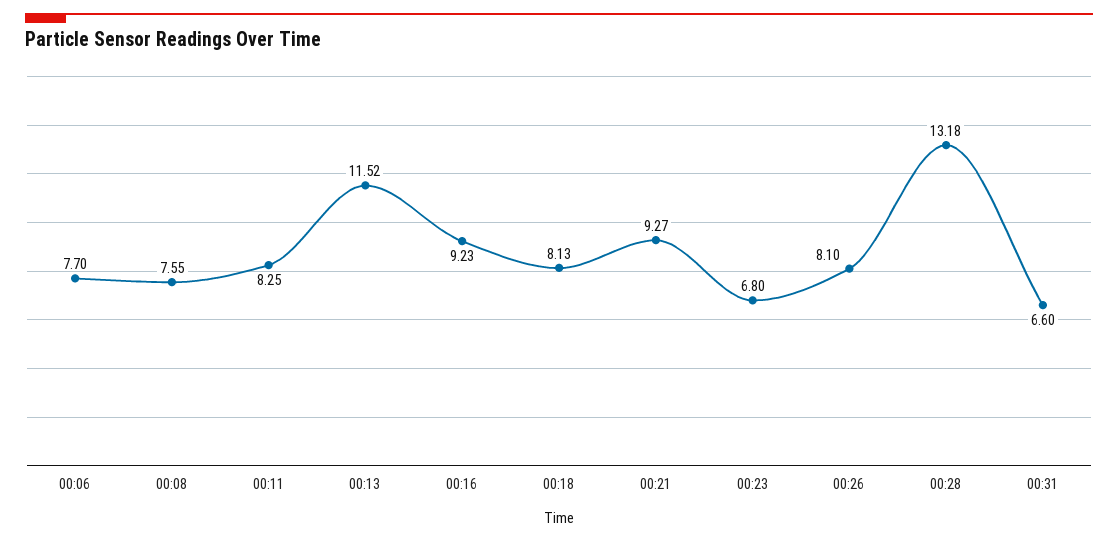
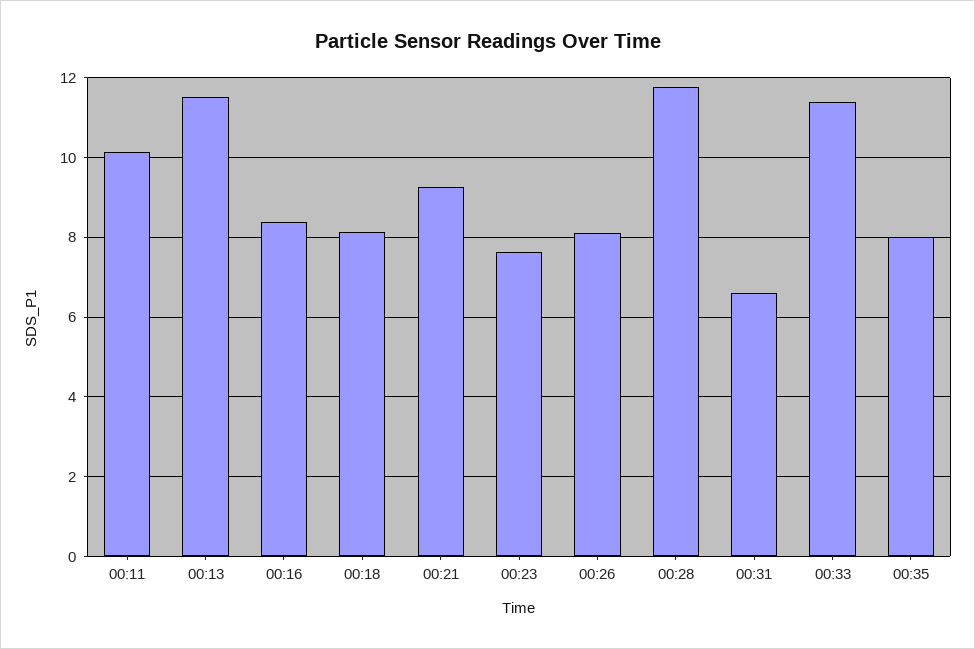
00:06: 7.7 -> none
00:08: 7.55 -> none
00:11: 8.25 -> 10.2
00:16: 9.23 -> 8.4
00:23: 6.8 -> 7.6
00:28: 13.18 -> 11.8
00:33: none -> 11.4
00:35: none -> 8

